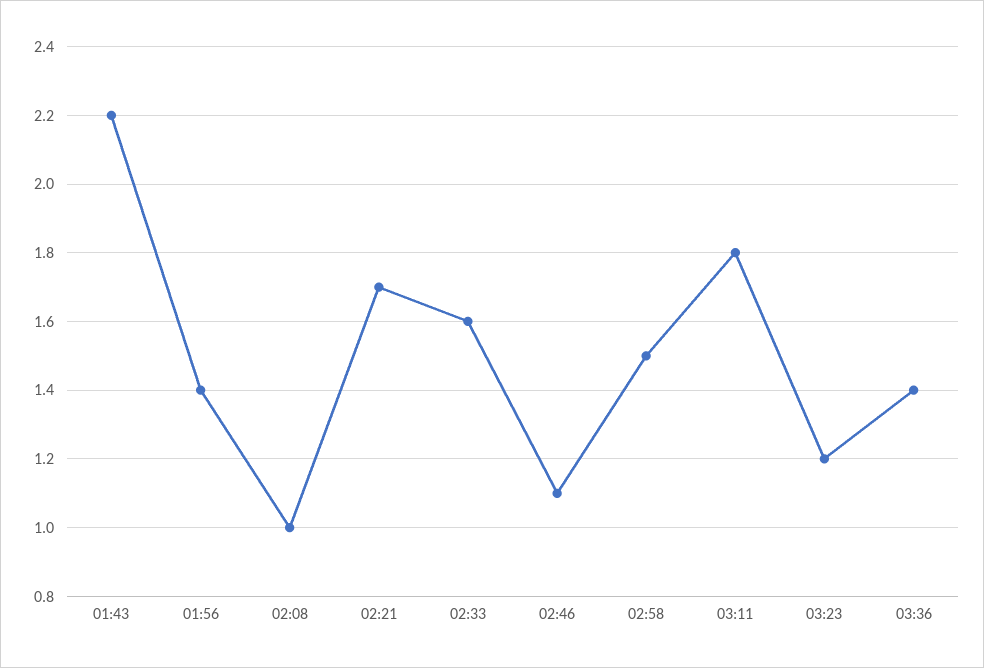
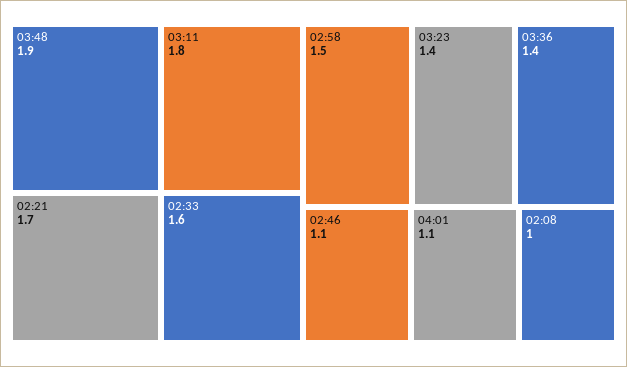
01:43: 2.2 -> none
01:56: 1.4 -> none
03:23: 1.2 -> 1.4
03:48: none -> 1.9
04:01: none -> 1.1

